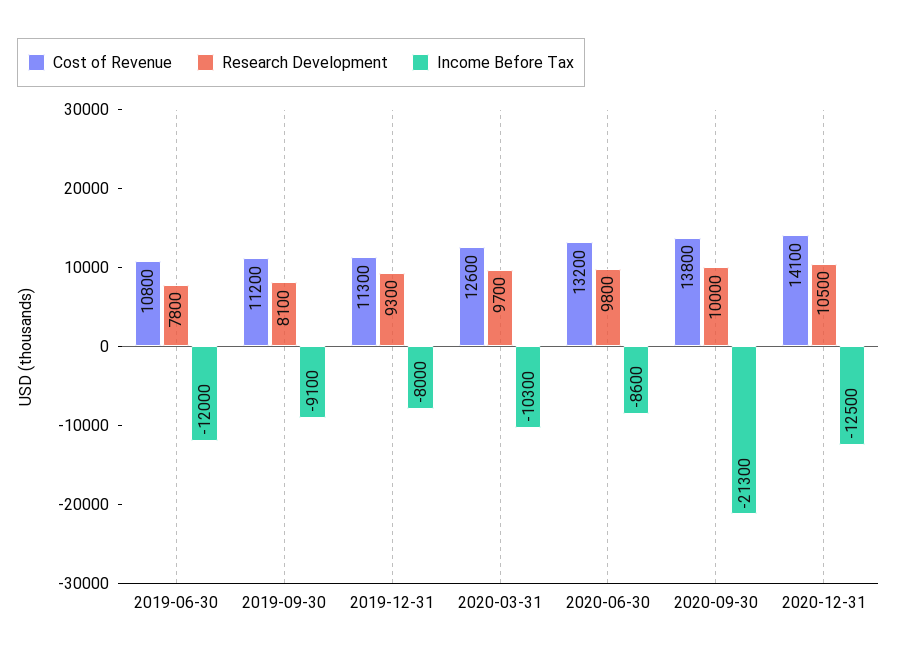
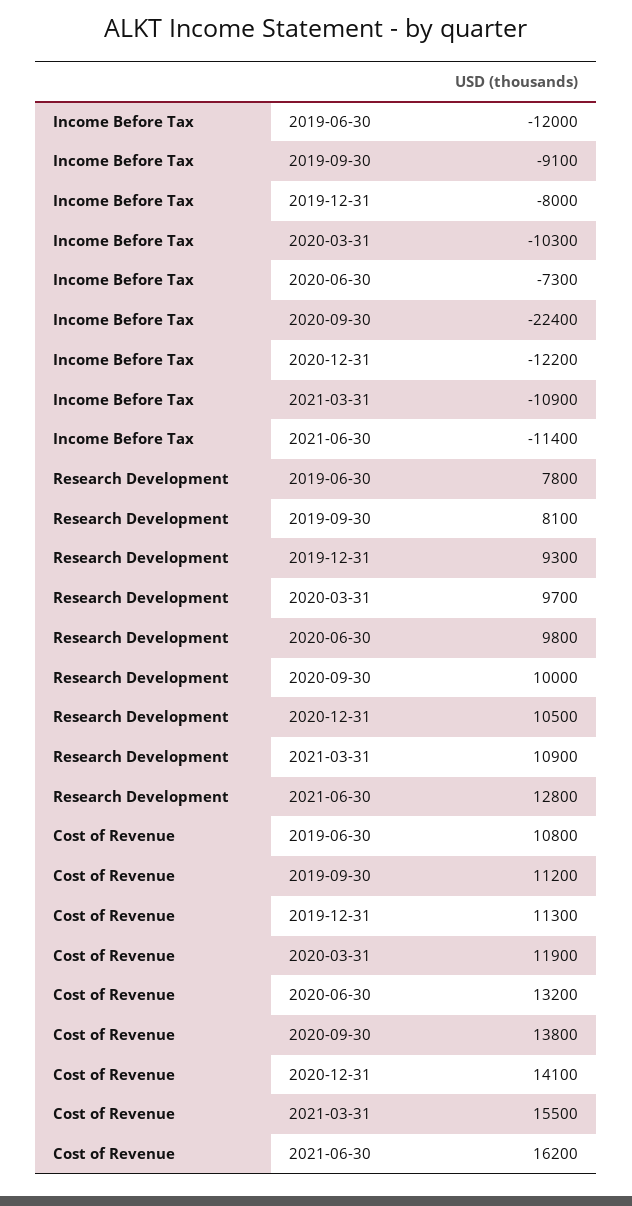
Cost of Revenue, 2020-03-31: 12600 -> 11900
Income Before Tax, 2020-06-30: -8600 -> -7300
Income Before Tax, 2020-09-30: -21300 -> -22400
Income Before Tax, 2020-12-31: -12500 -> -12200
Income Before Tax, 2021-03-31: none -> -10900
Income Before Tax, 2021-06-30: none -> -11400
Research Development, 2021-03-31: none -> 10900
Research Development, 2021-06-30: none -> 12800
Cost of Revenue, 2021-03-31: none -> 15500
Cost of Revenue, 2021-06-30: none -> 16200

